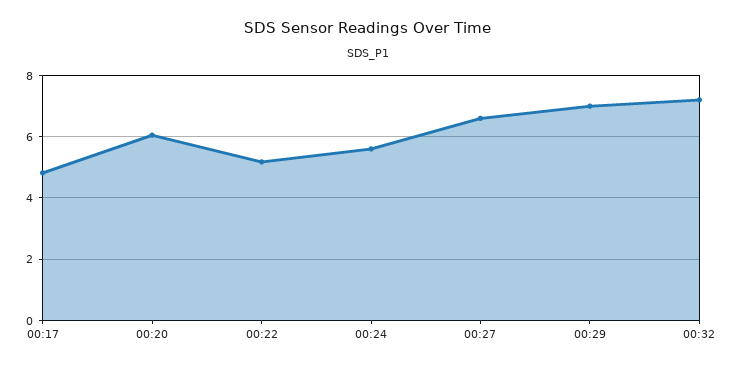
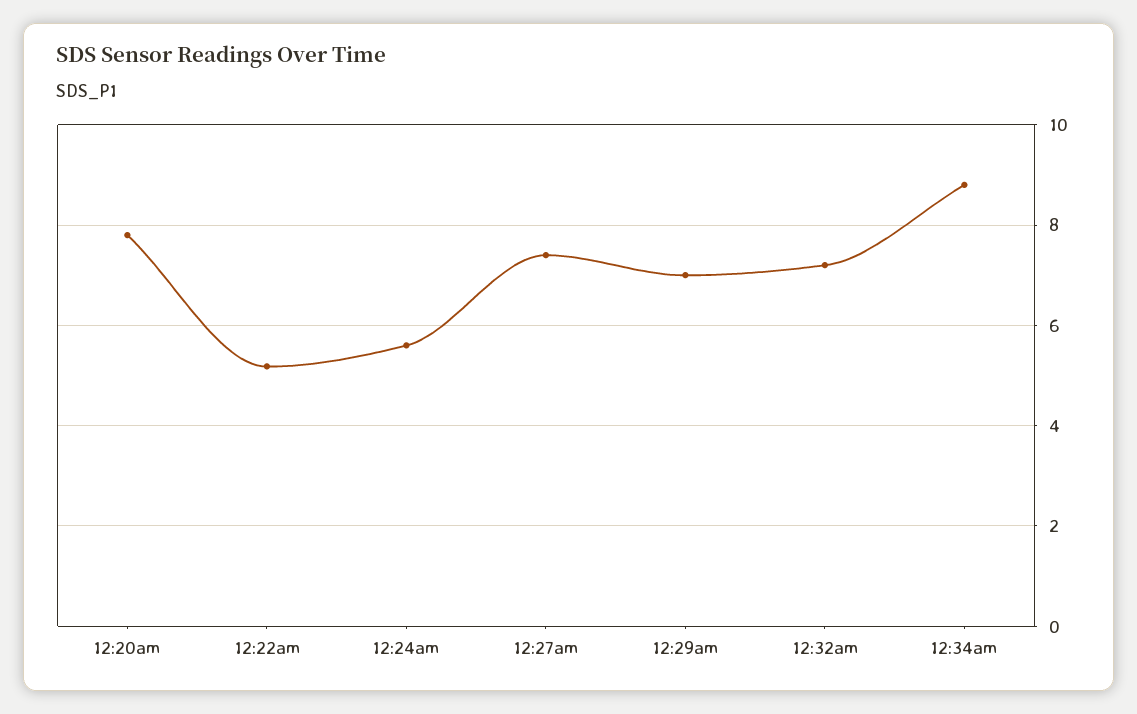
00:17: 4.8 -> none
00:20: 6 -> 7.8
00:27: 6.6 -> 7.4
12:34am: none -> 8.8

